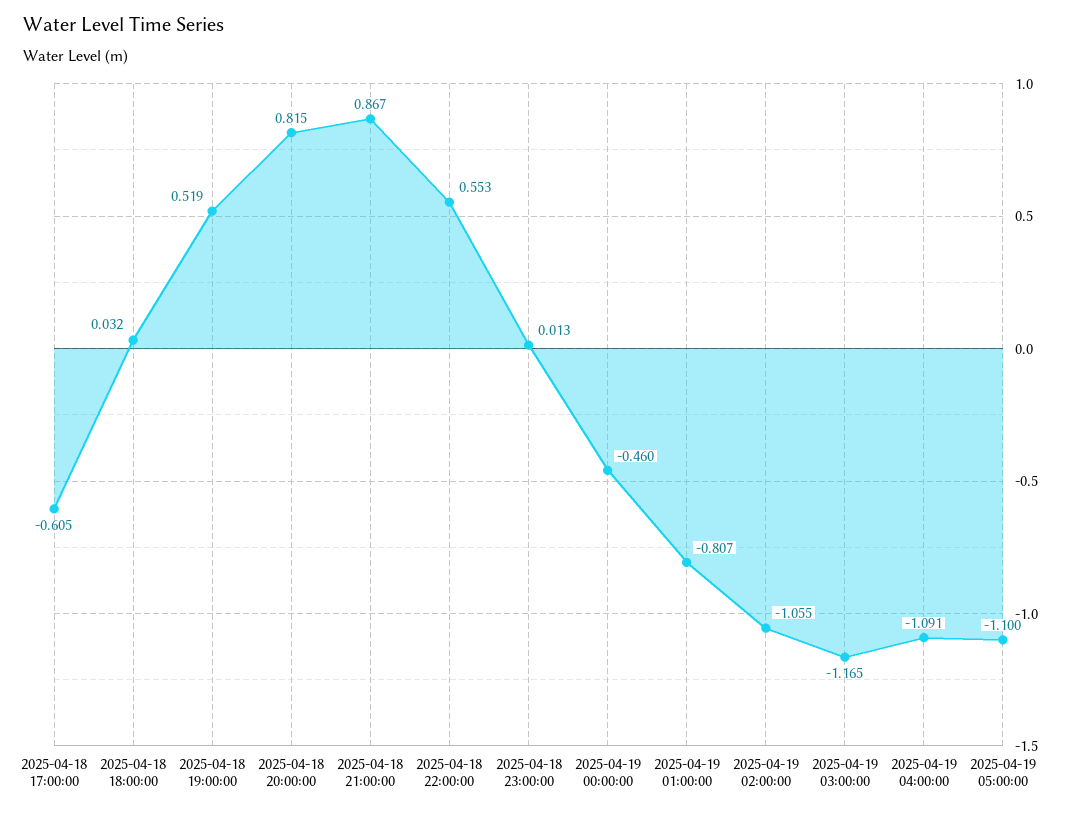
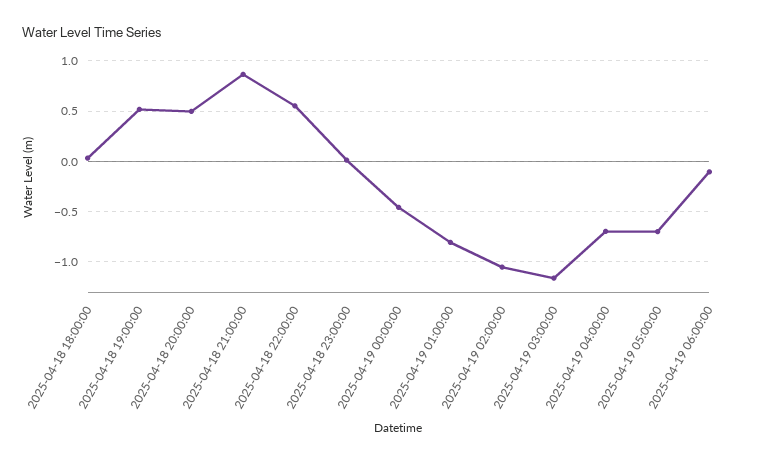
2025-04-18 17:00:00: -0.605 -> none
2025-04-18 20:00:00: 0.815 -> 0.5
2025-04-19 04:00:00: -1.091 -> -0.7
2025-04-19 05:00:00: -1.1 -> -0.7
2025-04-19 06:00:00: none -> -0.1

